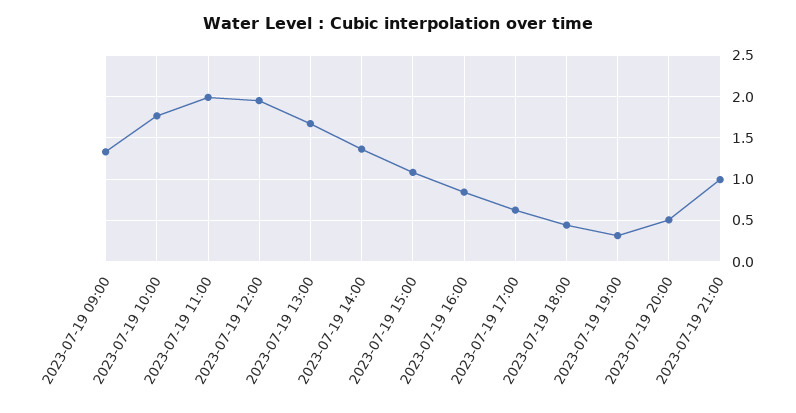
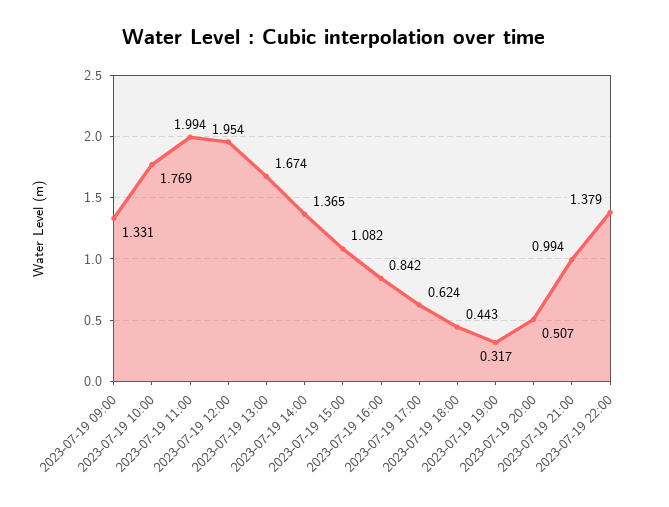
2023-07-19 22:00: none -> 1.379

